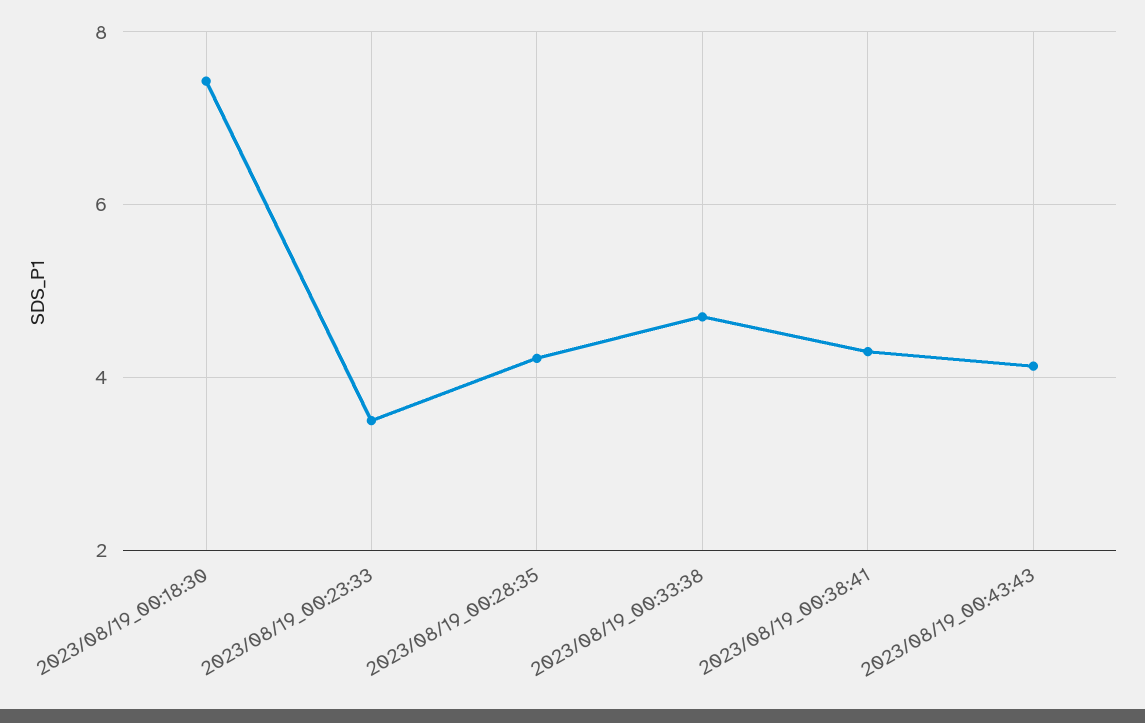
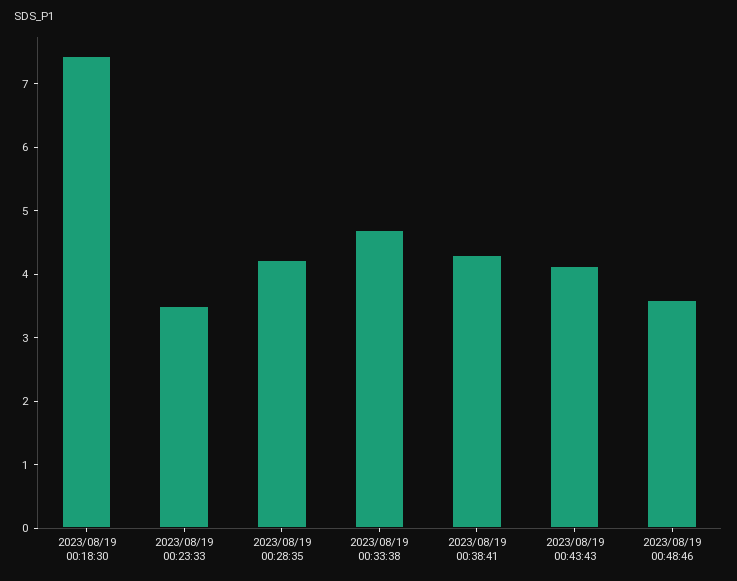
2023/08/19 00:48:46: none -> 3.6

